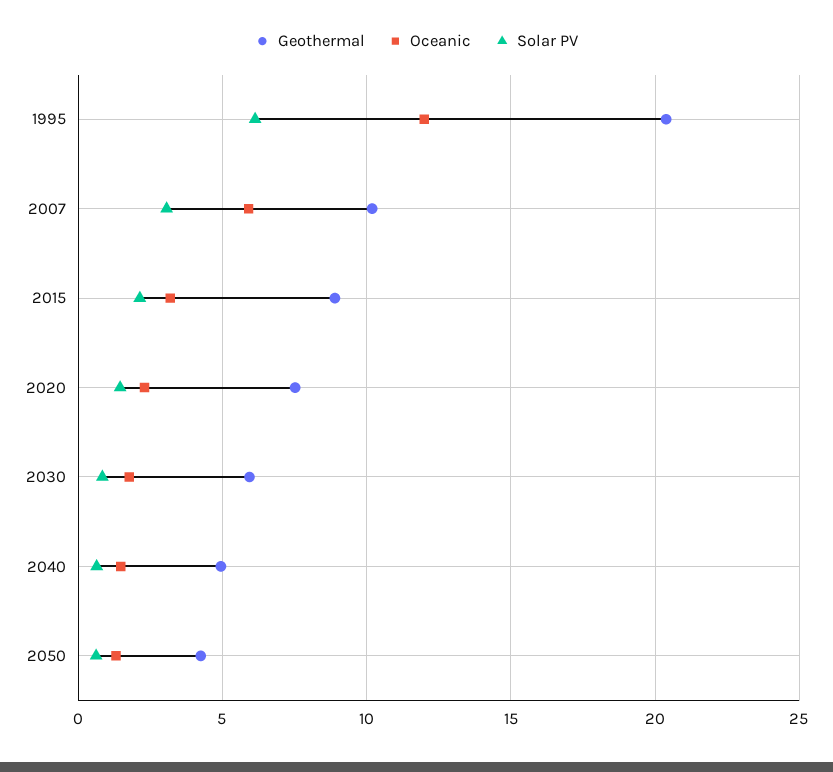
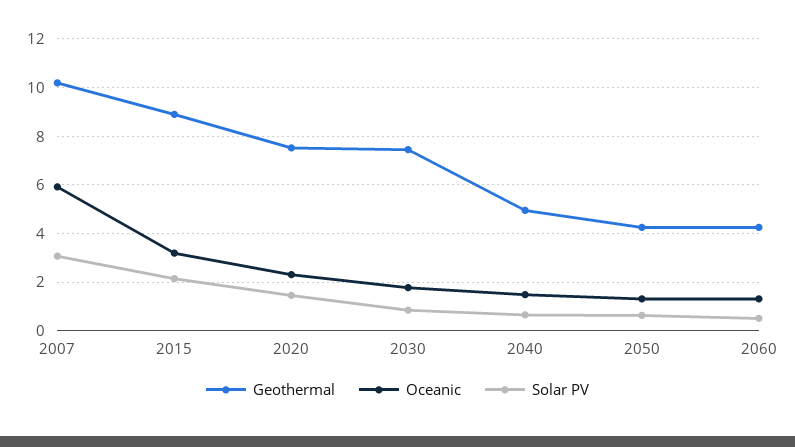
Geothermal, 1995: 20.5 -> none
Oceanic, 1995: 12 -> none
Solar PV, 1995: 6 -> none
Geothermal, 2030: 6 -> 7.5
Geothermal, 2060: none -> 4.25
Oceanic, 2060: none -> 1.25
Solar PV, 2060: none -> 0.5

